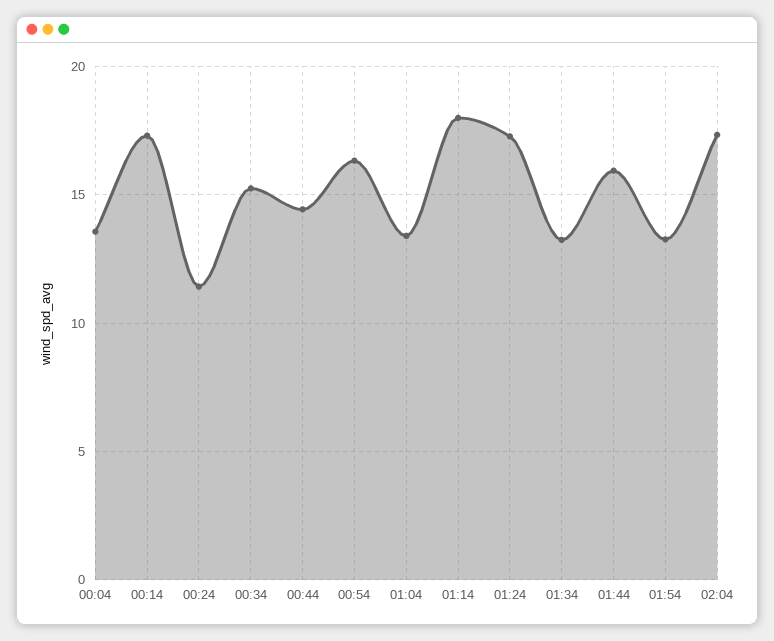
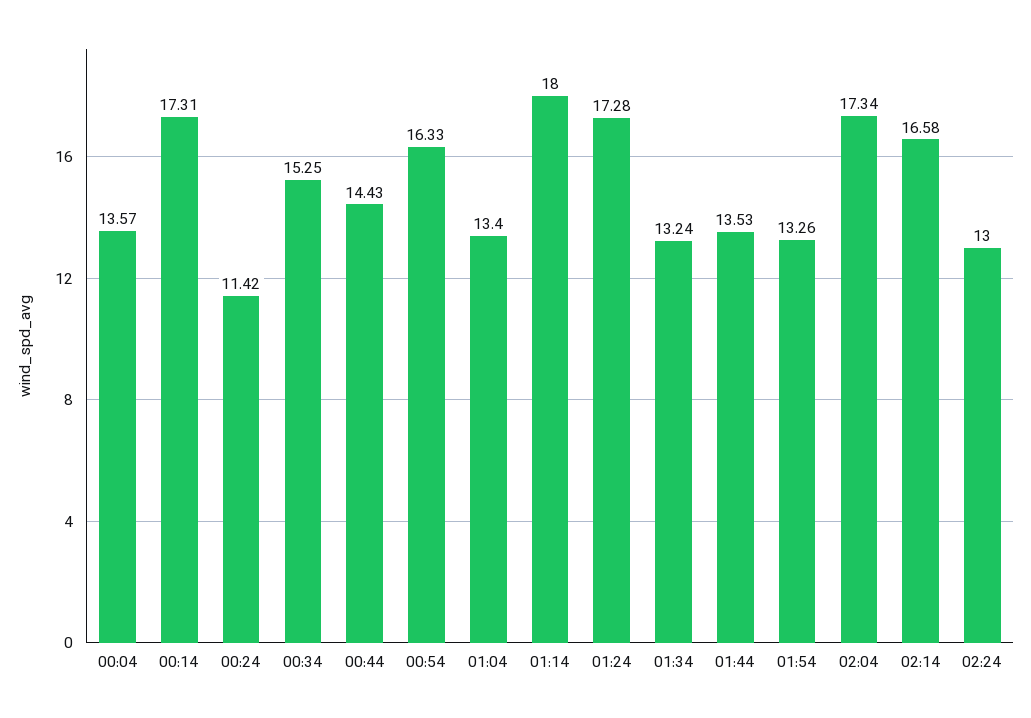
01:44: 16 -> 13.53
02:14: none -> 16.58
02:24: none -> 13

